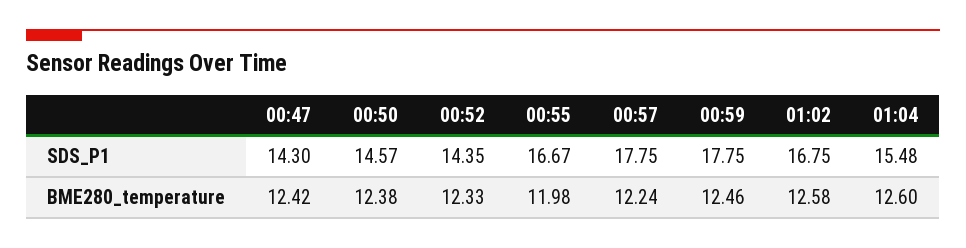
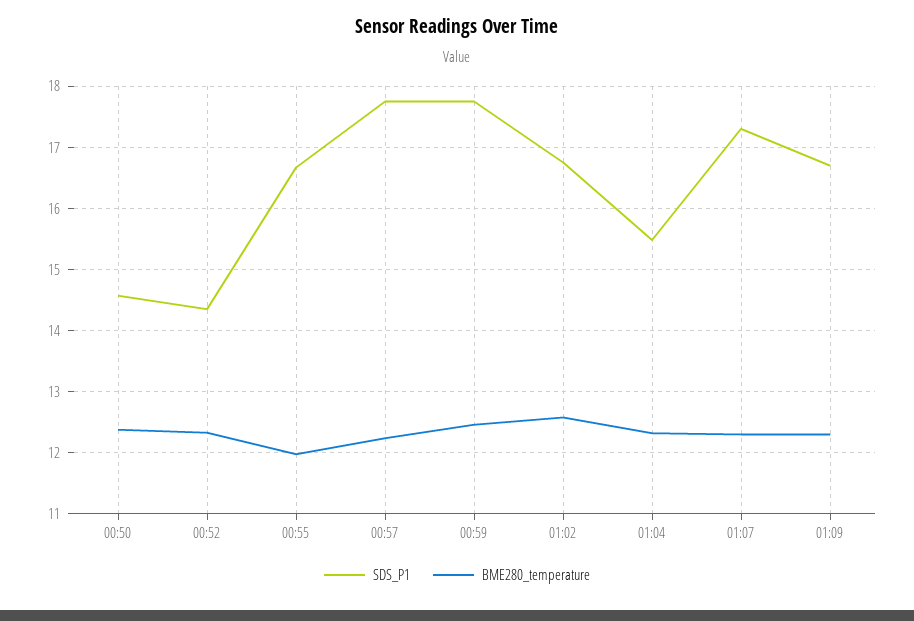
SDS_P1, 00:47: 14.3 -> none
BME280_temperature, 00:47: 12.42 -> none
BME280_temperature, 01:04: 12.6 -> 12.3
SDS_P1, 01:07: none -> 17.3
BME280_temperature, 01:07: none -> 12.3
SDS_P1, 01:09: none -> 16.7
BME280_temperature, 01:09: none -> 12.3

